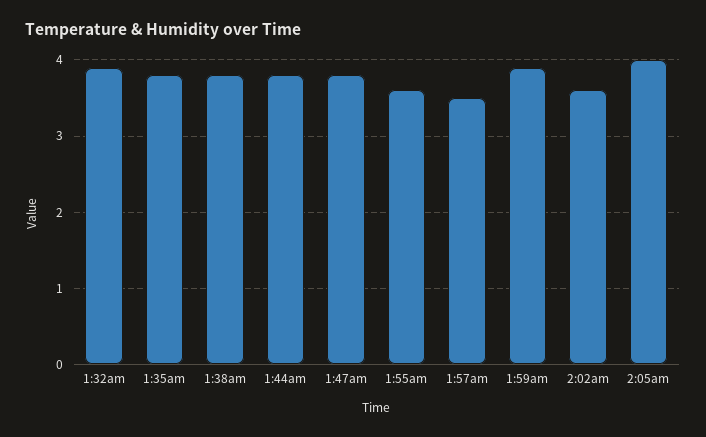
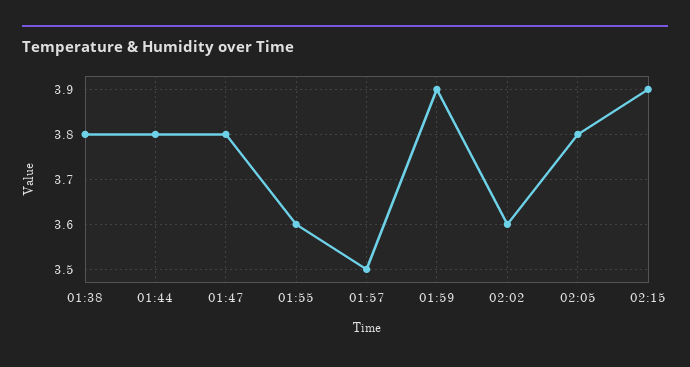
1:32am: 3.9 -> none
1:35am: 3.8 -> none
2:05am: 4 -> 3.8
02:15: none -> 3.9

